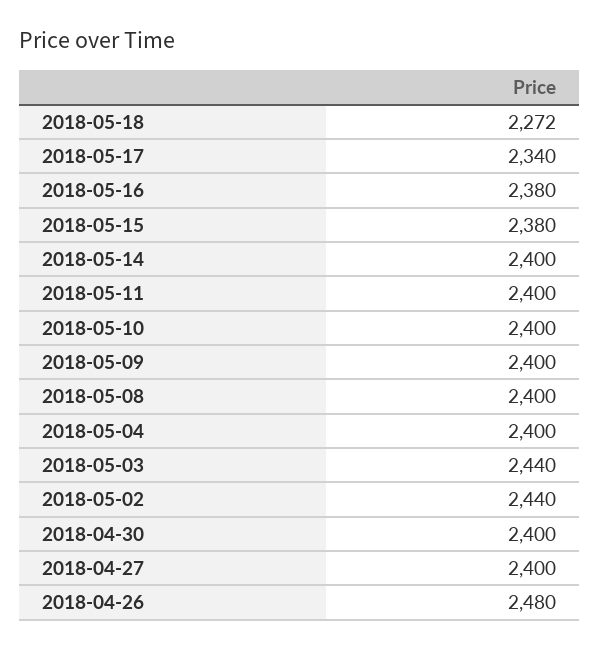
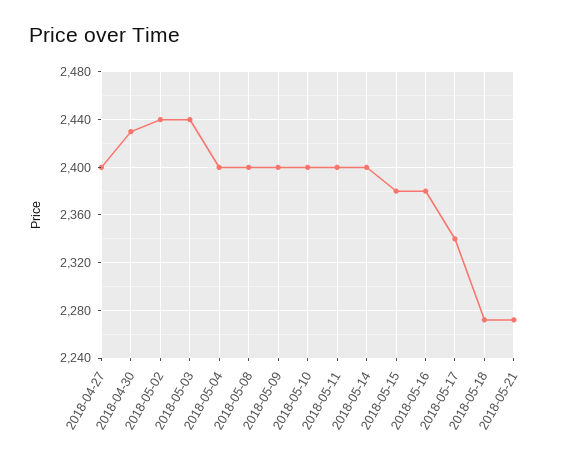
2018-04-30: 2400 -> 2430
2018-04-26: 2480 -> none
2018-05-21: none -> 2270

